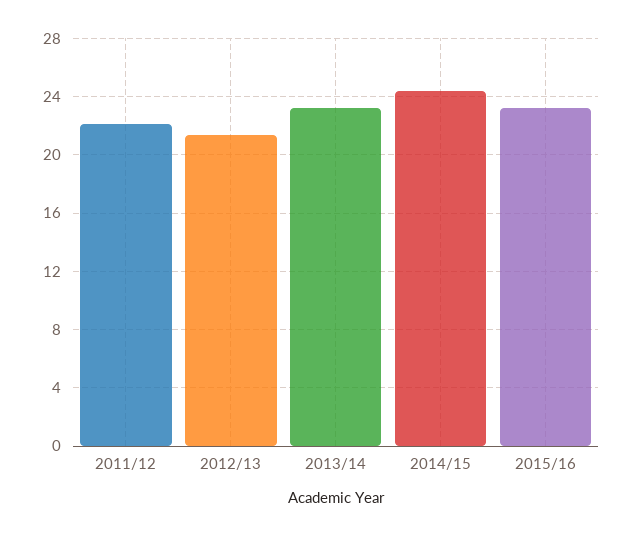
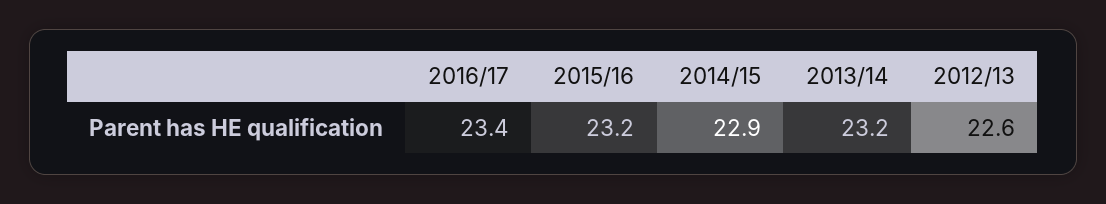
2011/12: 22 -> none
2012/13: 21.5 -> 22.6
2014/15: 24.5 -> 22.9
2016/17: none -> 23.4

